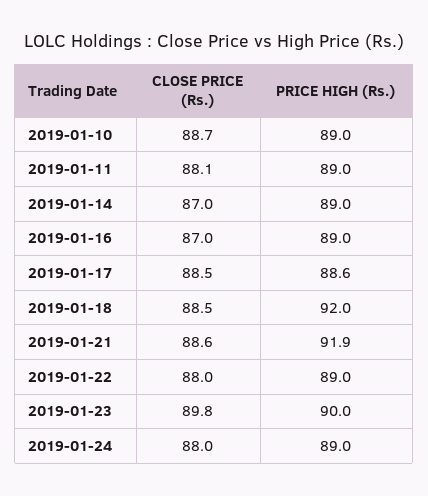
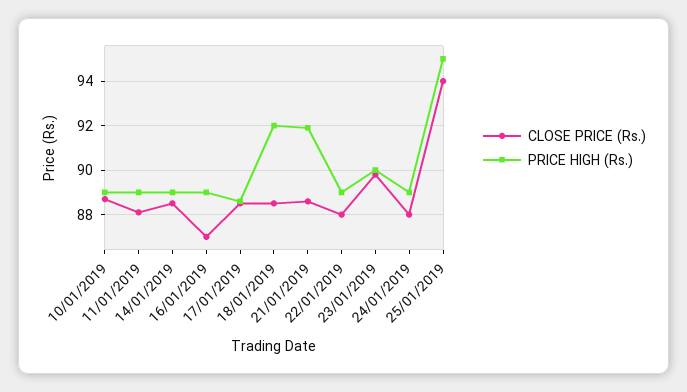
CLOSE PRICE (Rs.), 2019-01-14: 87 -> 88.5
CLOSE PRICE (Rs.), 25/01/2019: none -> 94
PRICE HIGH (Rs.), 25/01/2019: none -> 95

